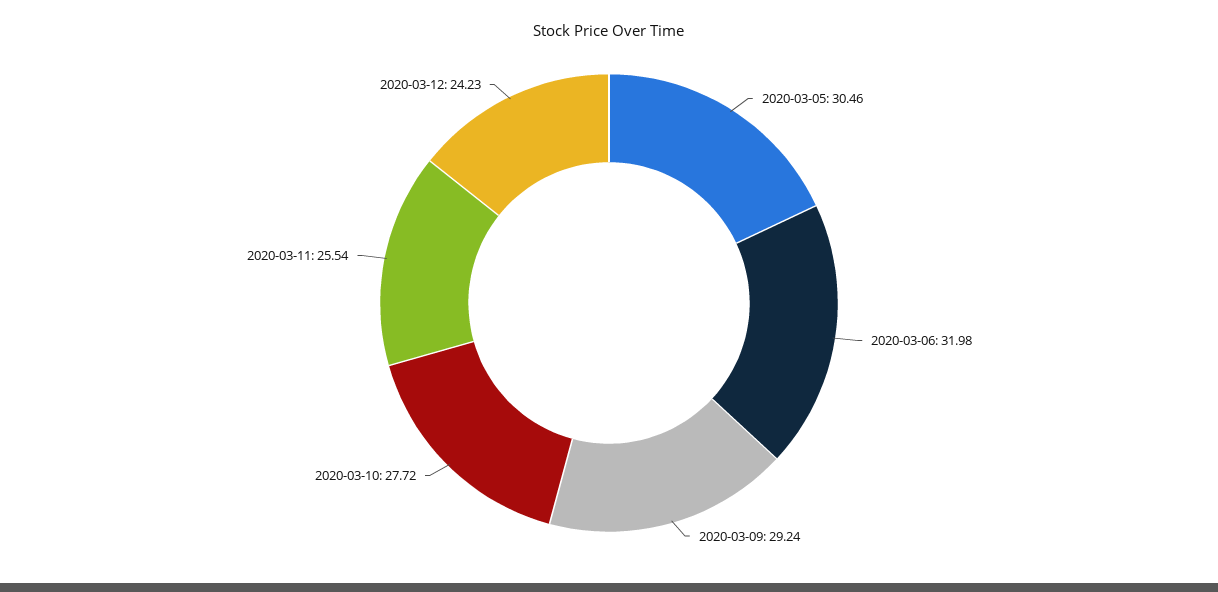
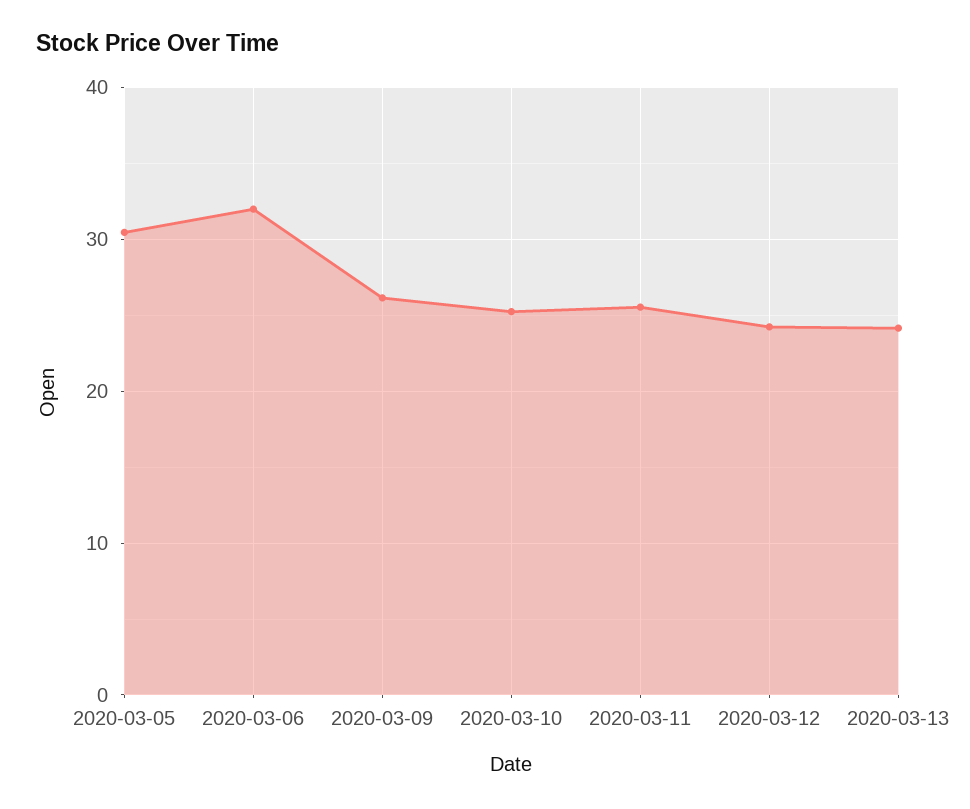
2020-03-09: 29.24 -> 26
2020-03-10: 27.72 -> 25
2020-03-13: none -> 24

